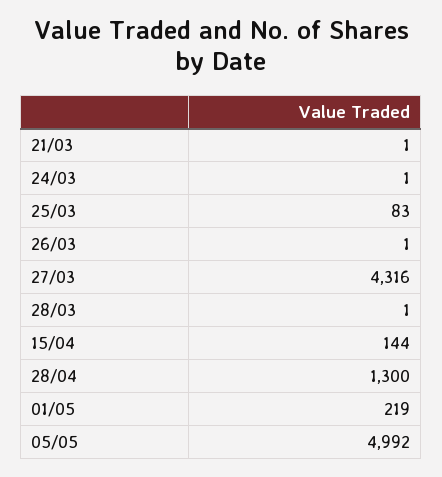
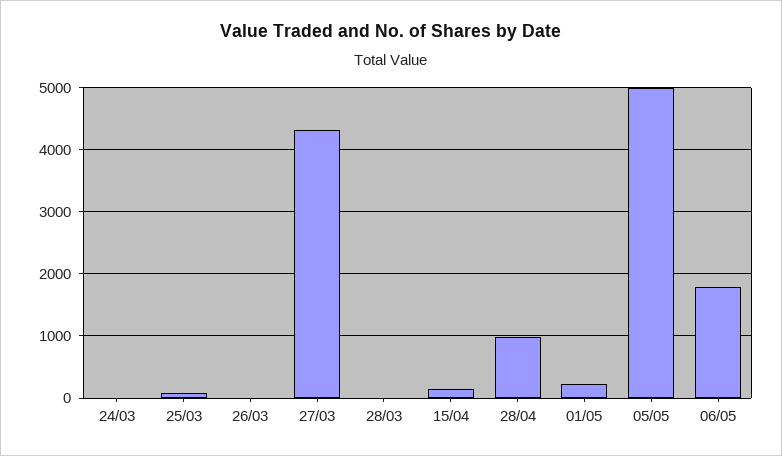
21/03: 1 -> none
28/04: 1300 -> 1000
06/05: none -> 1800

